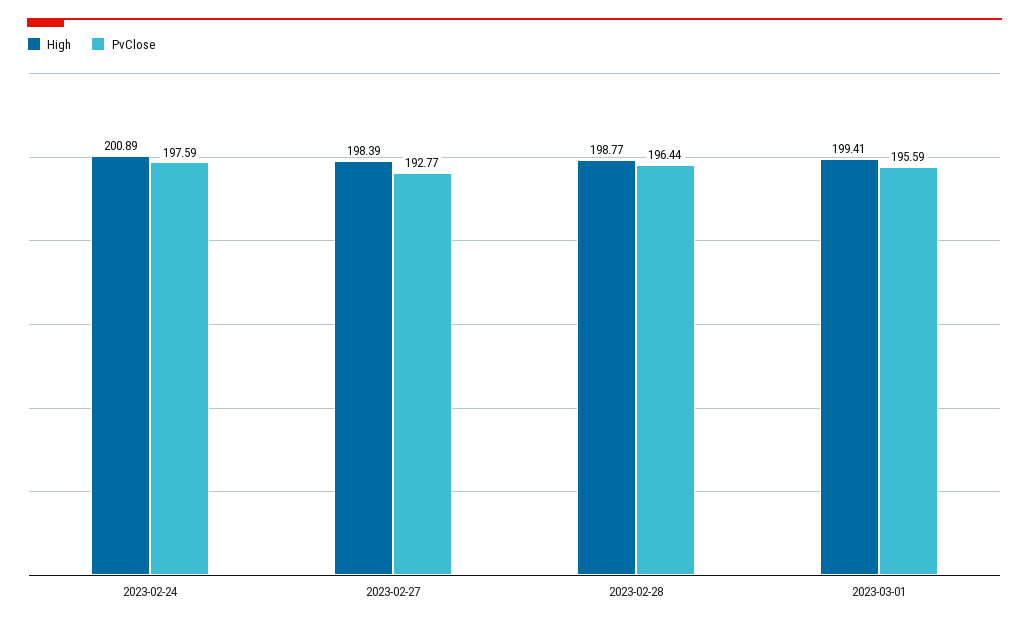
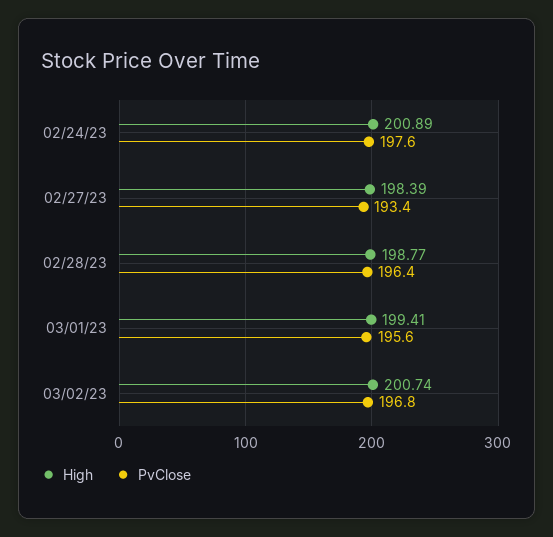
PvClose, 2023-02-27: 192.77 -> 193.4
High, 03/02/23: none -> 200.74
PvClose, 03/02/23: none -> 196.8

